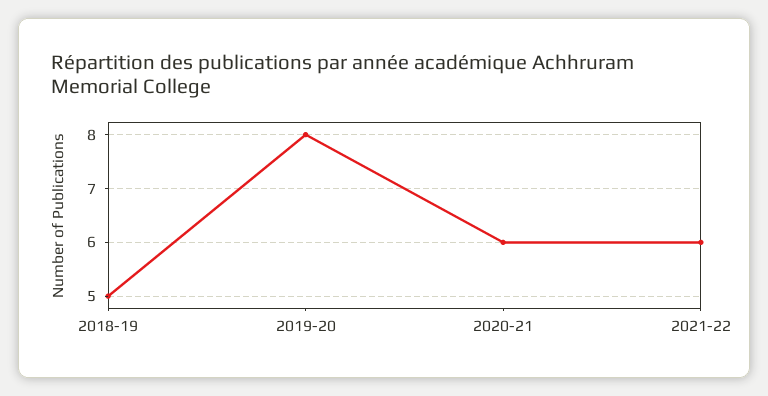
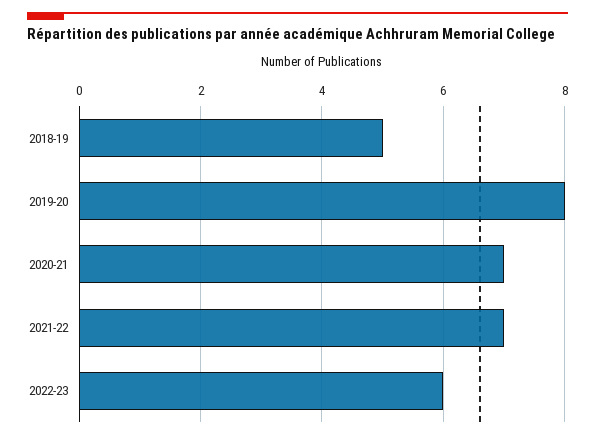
2020-21: 6 -> 7
2021-22: 6 -> 7
2022-23: none -> 6

